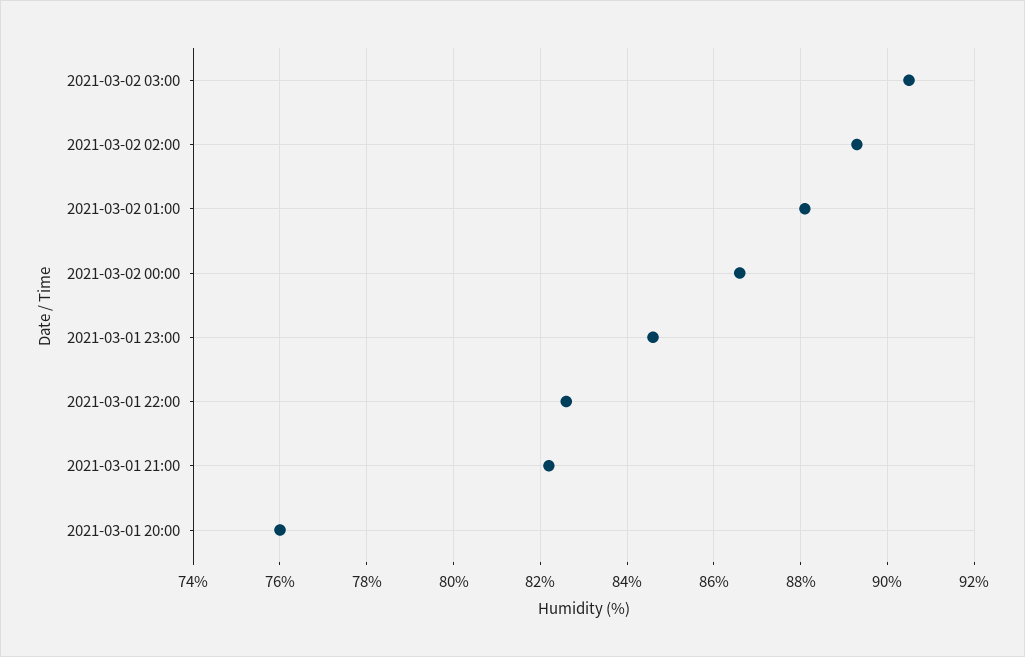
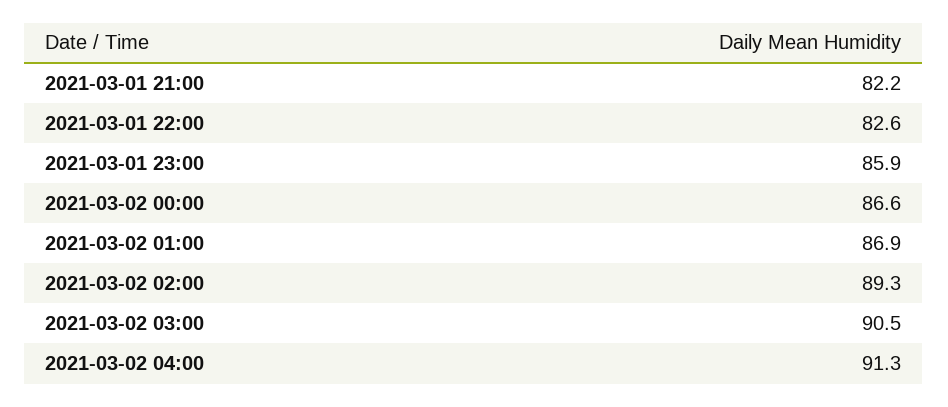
2021-03-02 01:00: 88 -> 86.9
2021-03-01 23:00: 84.5 -> 85.9
2021-03-01 20:00: 76 -> none
2021-03-02 04:00: none -> 91.3

